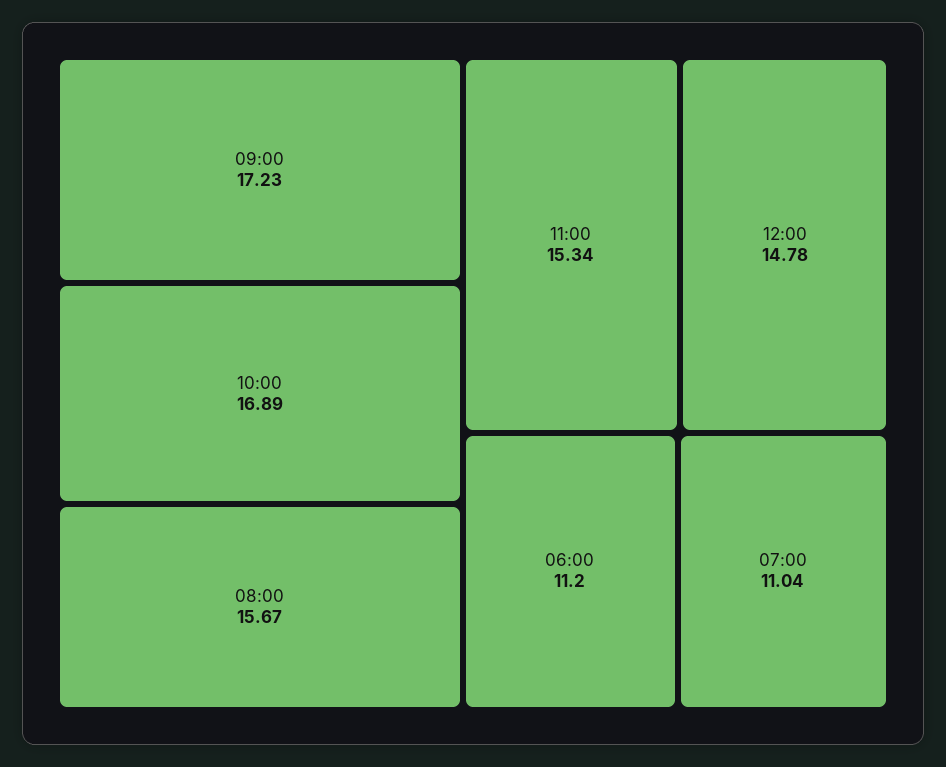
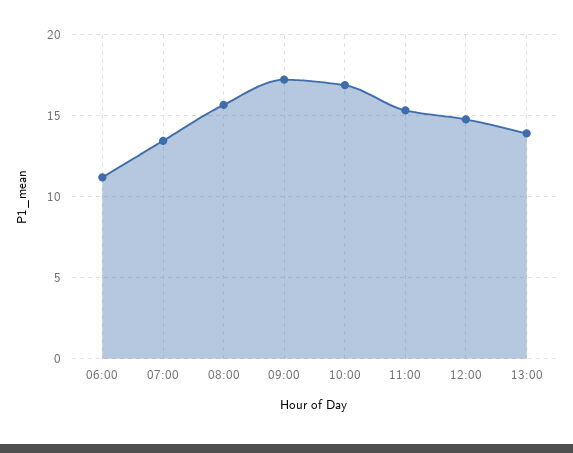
07:00: 11.04 -> 13.5
13:00: none -> 14

